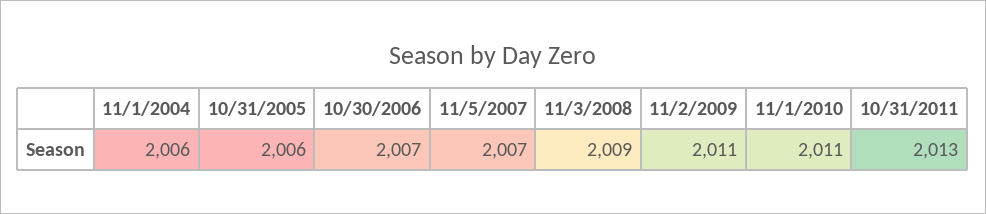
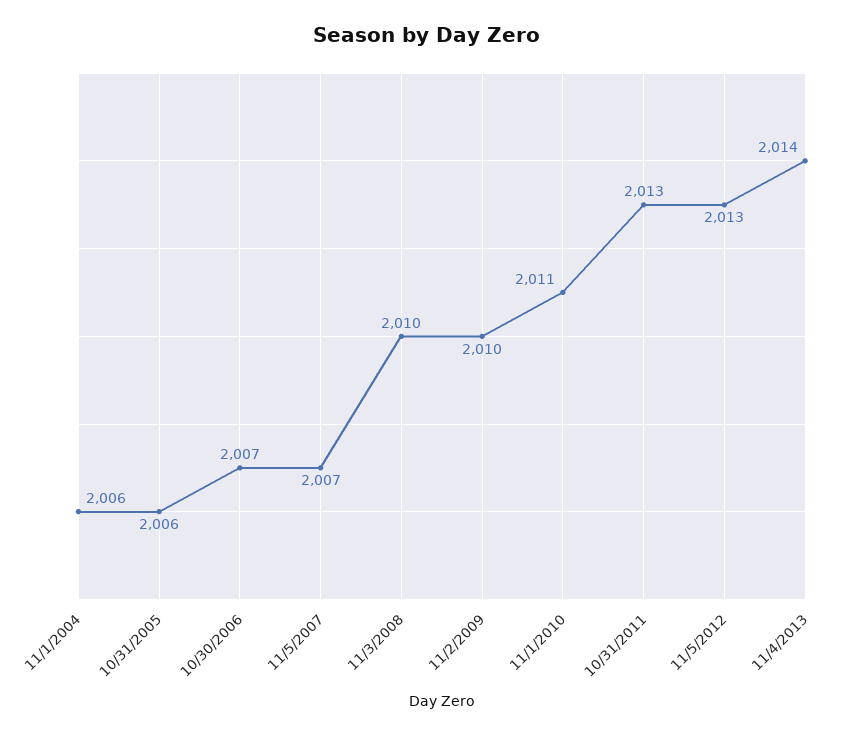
11/3/2008: 2009 -> 2010
11/2/2009: 2011 -> 2010
11/5/2012: none -> 2013
11/4/2013: none -> 2014

